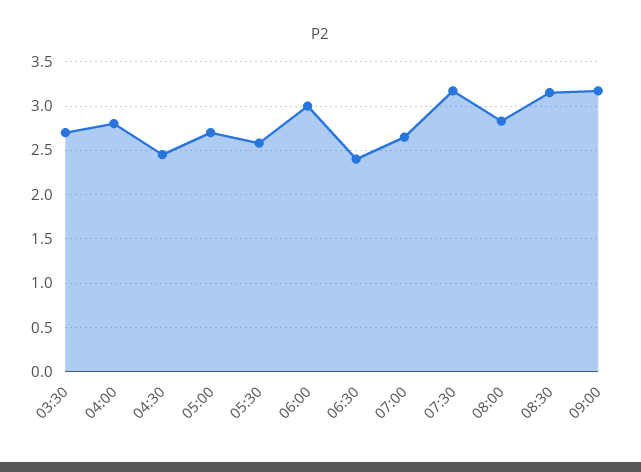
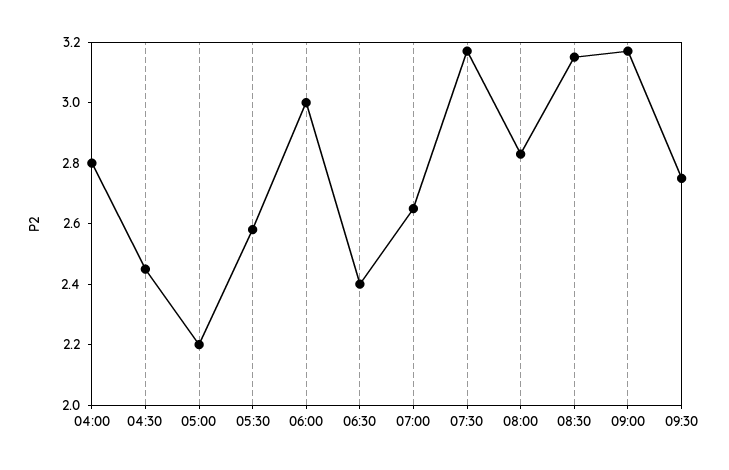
03:30: 2.7 -> none
05:00: 2.7 -> 2.2
09:30: none -> 2.75

